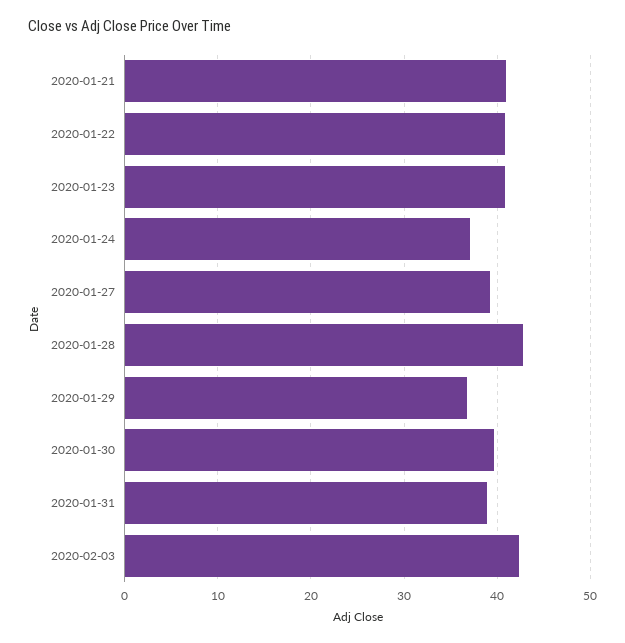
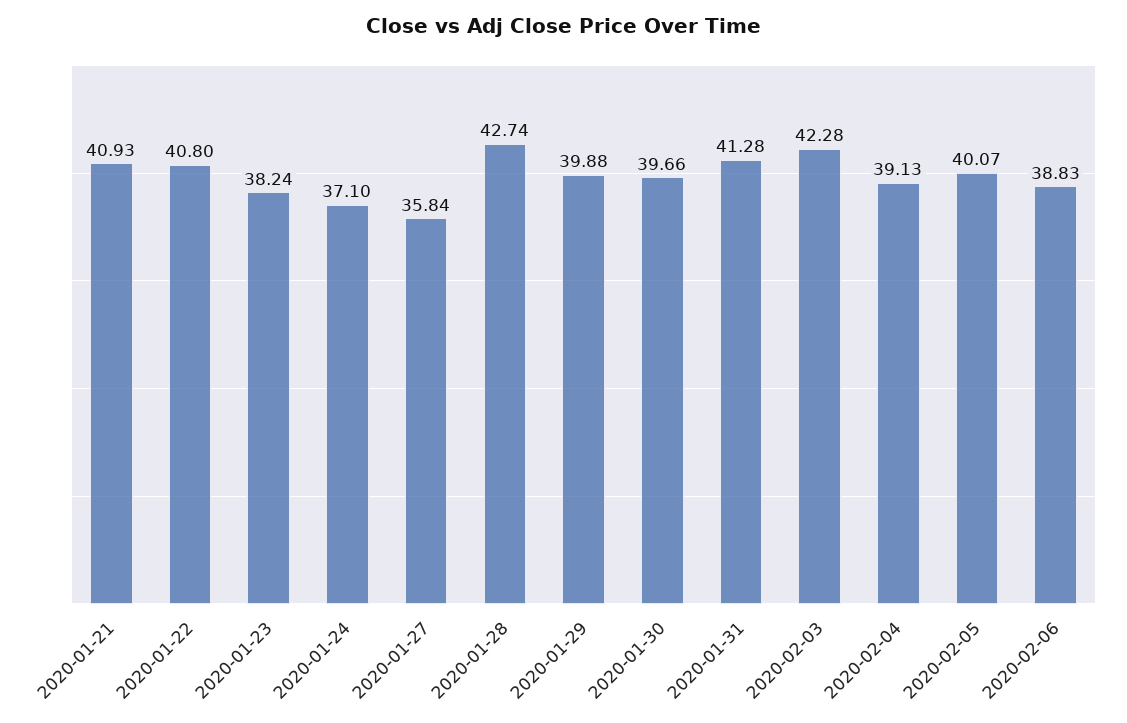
2020-01-23: 41 -> 38.24
2020-01-27: 39 -> 35.84
2020-01-29: 37 -> 39.88
2020-01-31: 39 -> 41.28
2020-02-04: none -> 39.13
2020-02-05: none -> 40.07
2020-02-06: none -> 38.83

